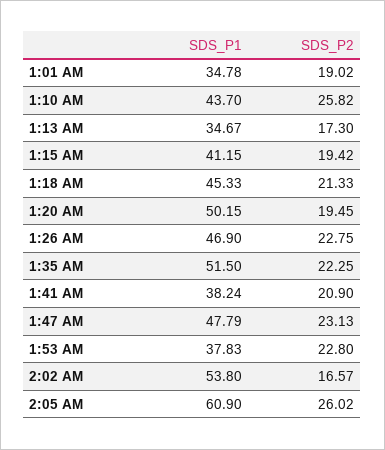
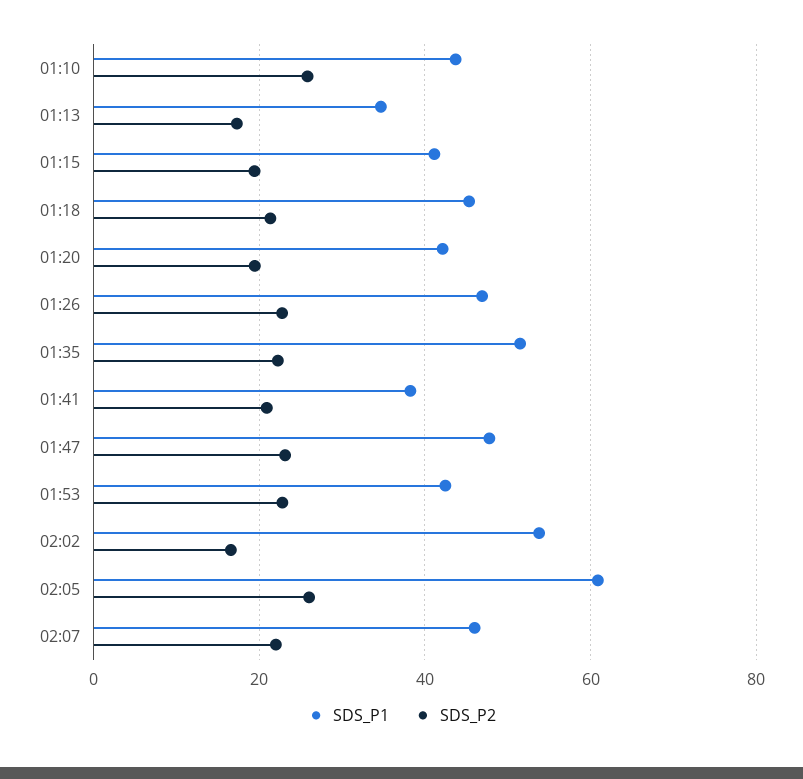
SDS_P1, 1:01 AM: 34.78 -> none
SDS_P2, 1:01 AM: 19.02 -> none
SDS_P1, 1:20 AM: 50.15 -> 42
SDS_P1, 1:53 AM: 37.83 -> 42
SDS_P1, 02:07: none -> 46
SDS_P2, 02:07: none -> 22

